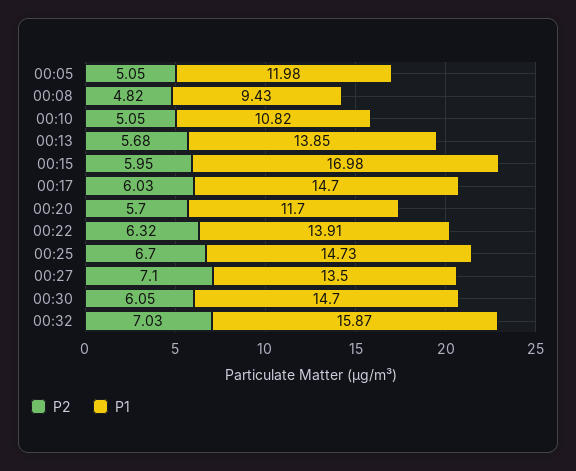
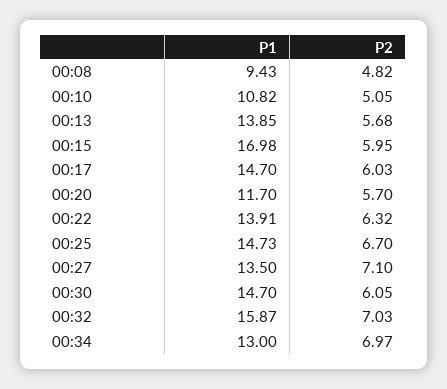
P2, 00:05: 5.05 -> none
P1, 00:05: 11.98 -> none
P1, 00:34: none -> 13
P2, 00:34: none -> 6.97

